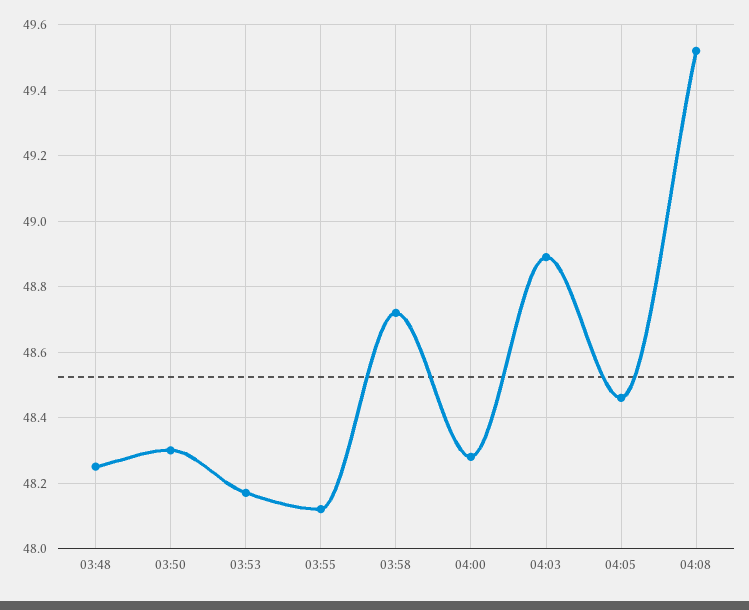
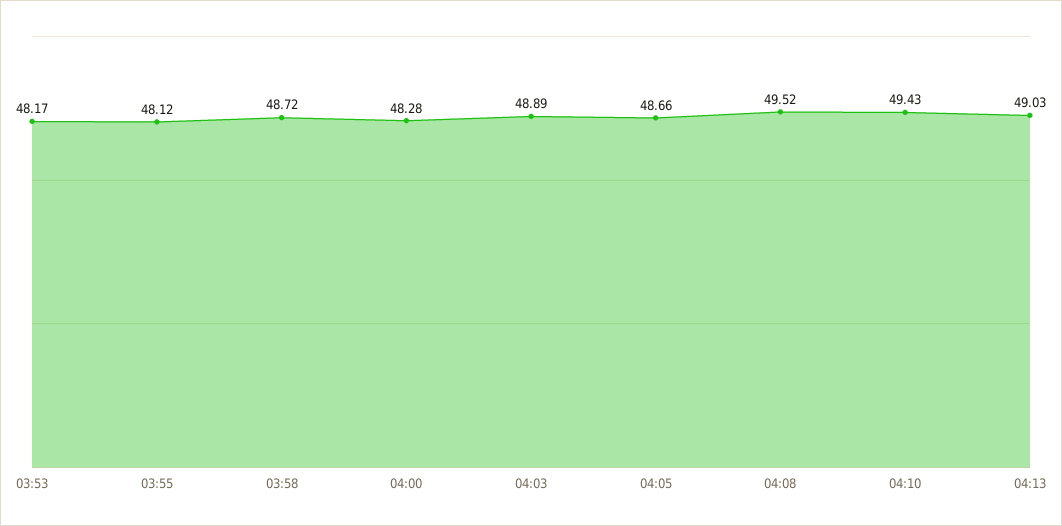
03:48: 48.25 -> none
03:50: 48.3 -> none
04:05: 48.45 -> 48.66
04:10: none -> 49.43
04:13: none -> 49.03

